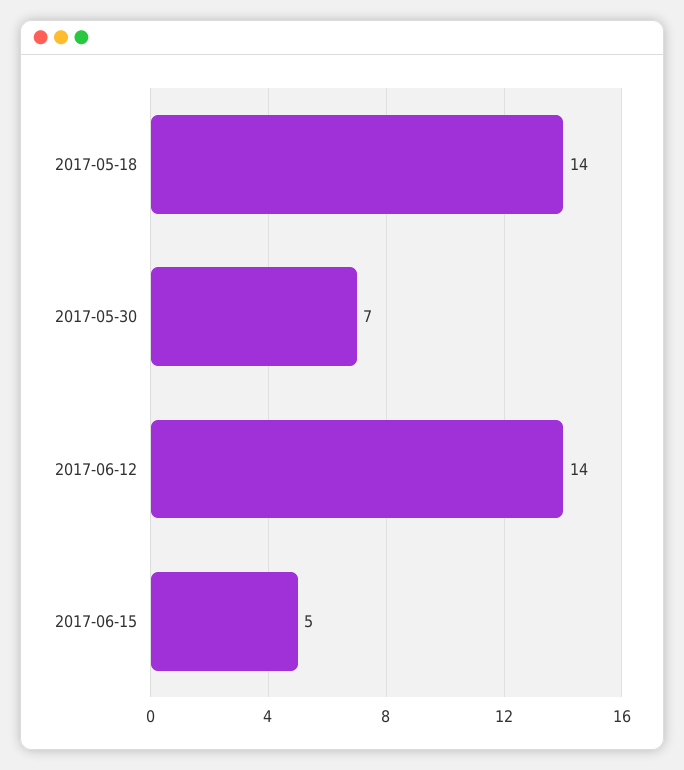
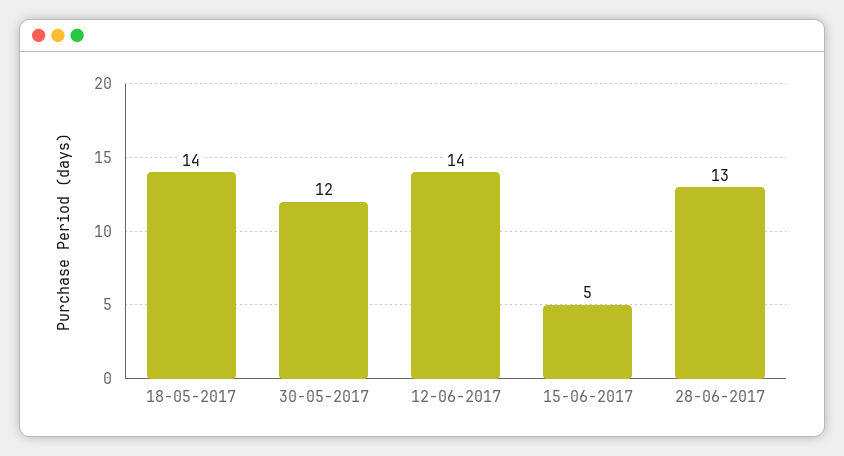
2017-05-30: 7 -> 12
28-06-2017: none -> 13

